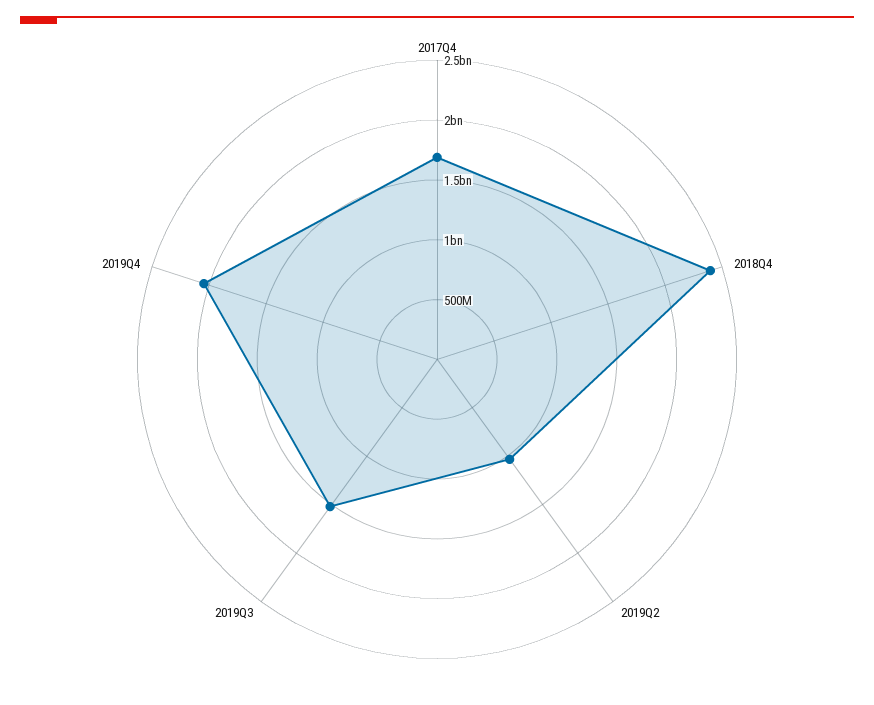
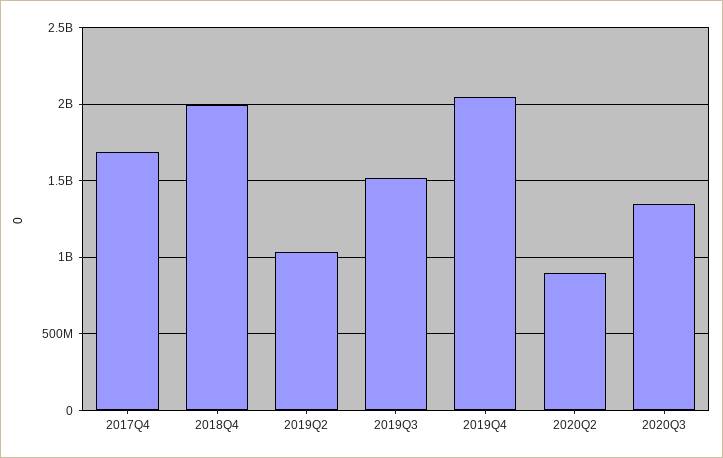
2018Q4: 2400000000 -> 2000000000
2020Q2: none -> 900000000
2020Q3: none -> 1350000000

